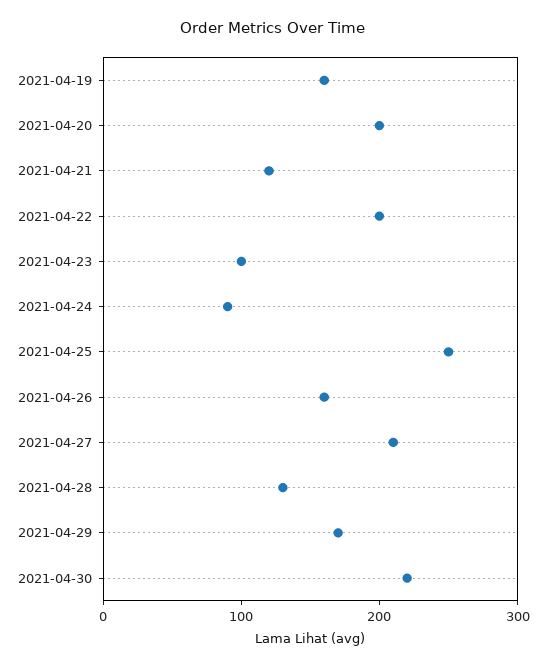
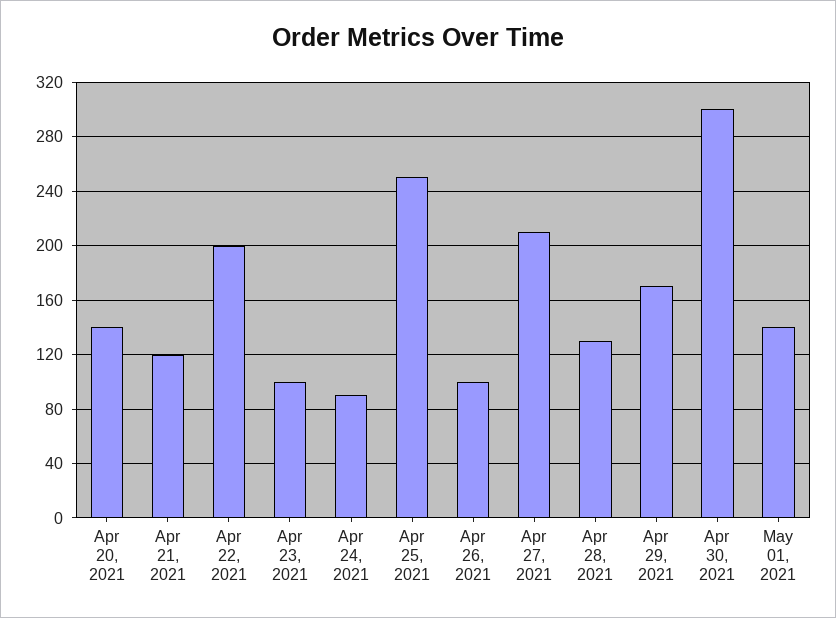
2021-04-19: 160 -> none
2021-04-20: 200 -> 140
2021-04-26: 160 -> 100
2021-04-30: 220 -> 300
May 01, 2021: none -> 140

